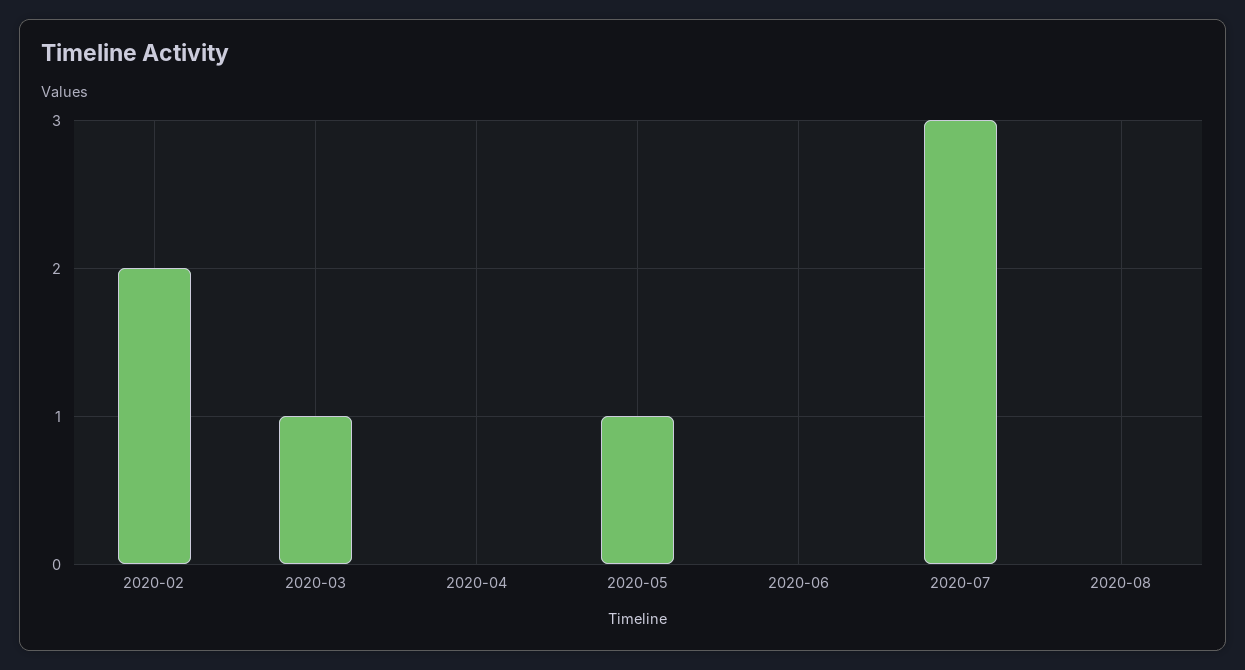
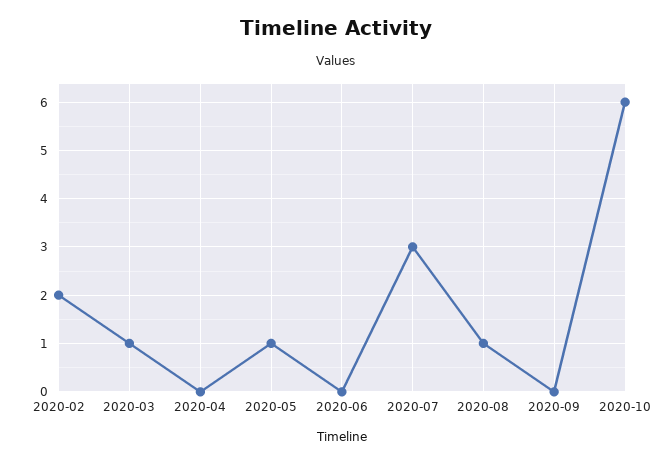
2020-08: 0 -> 1
2020-09: none -> 0
2020-10: none -> 6

